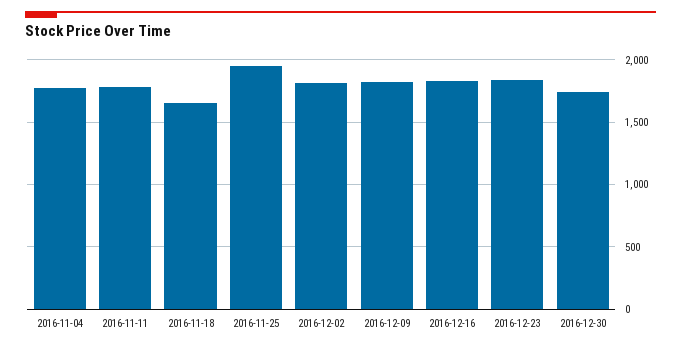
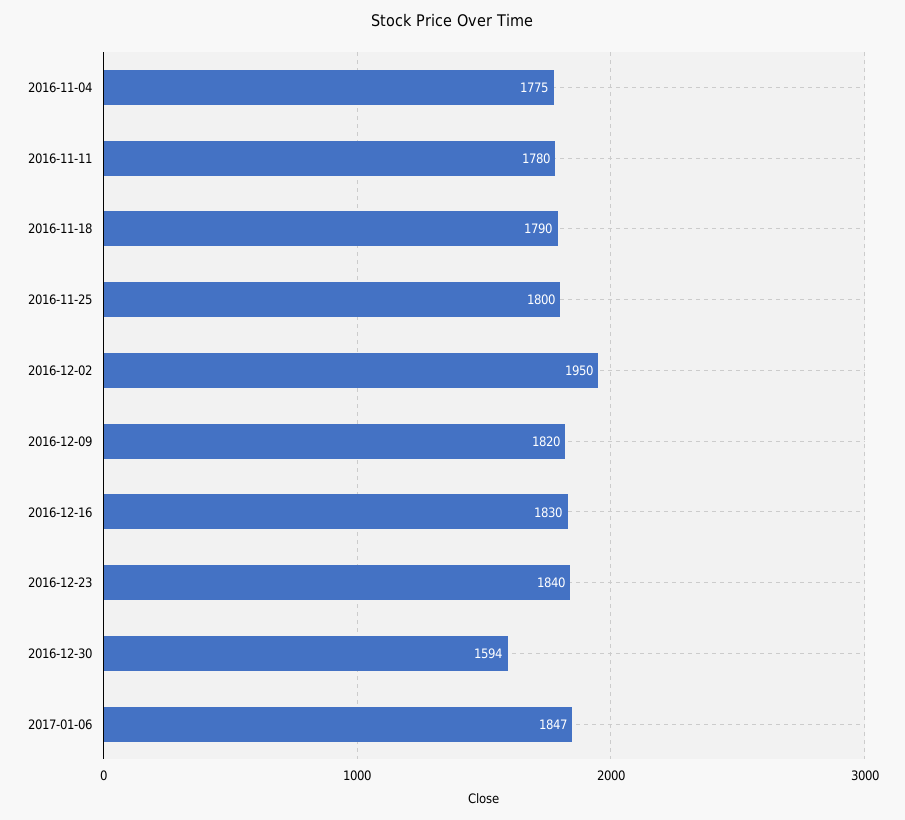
2016-11-18: 1650 -> 1790
2016-11-25: 1950 -> 1800
2016-12-02: 1800 -> 1950
2016-12-30: 1750 -> 1594
2017-01-06: none -> 1847

